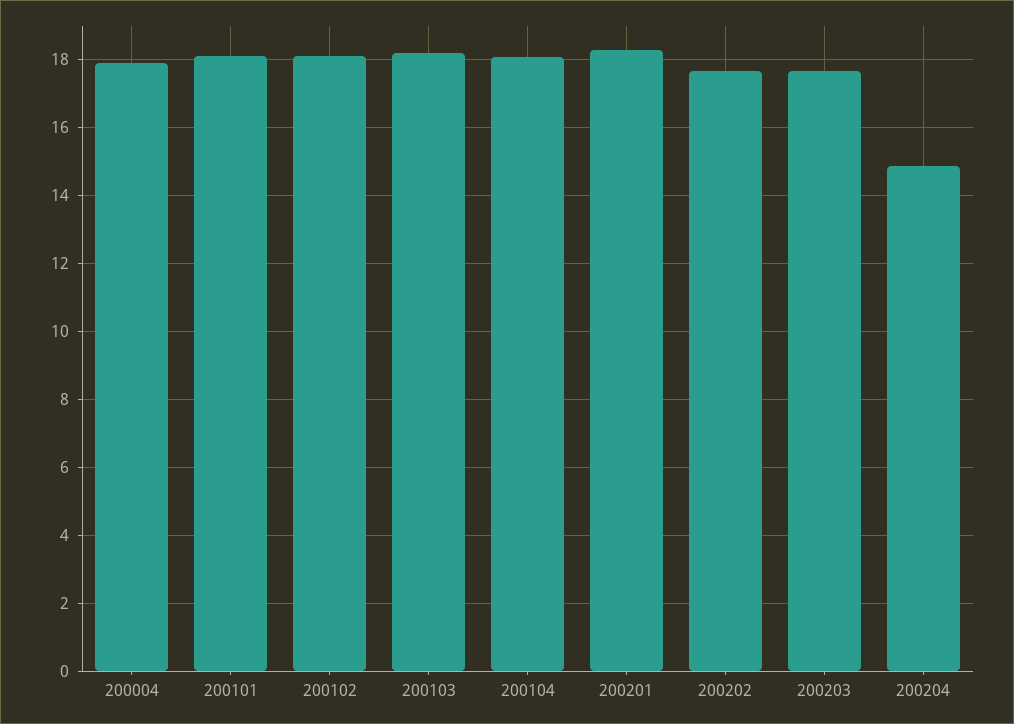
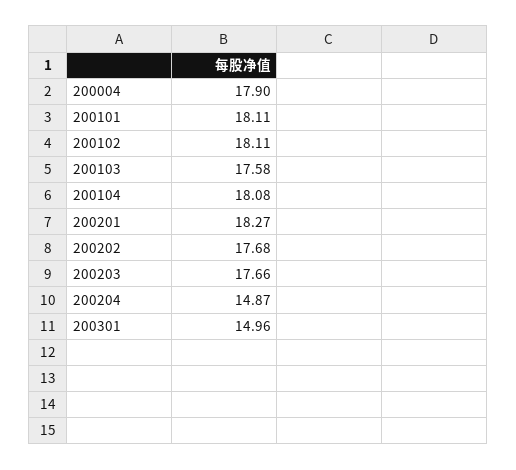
200103: 18.2 -> 17.58
200301: none -> 14.96

